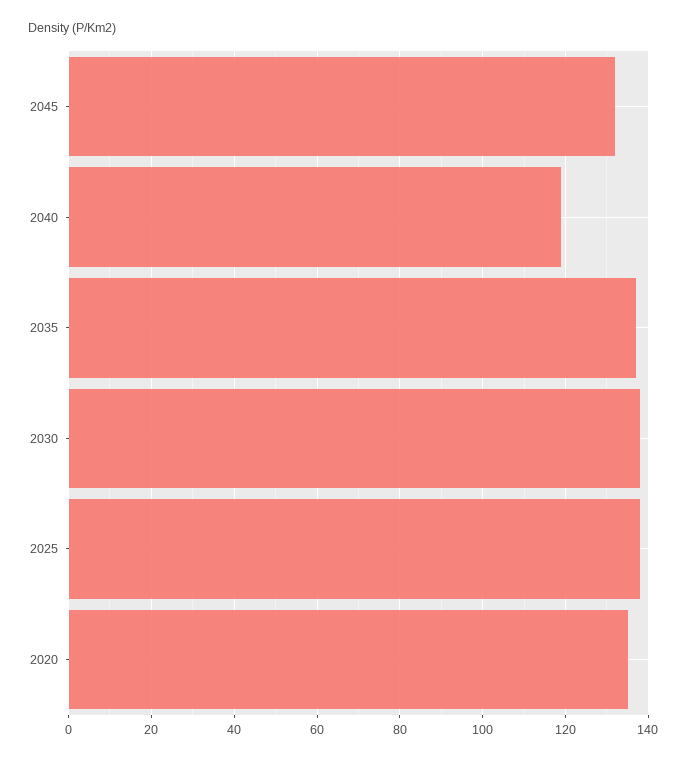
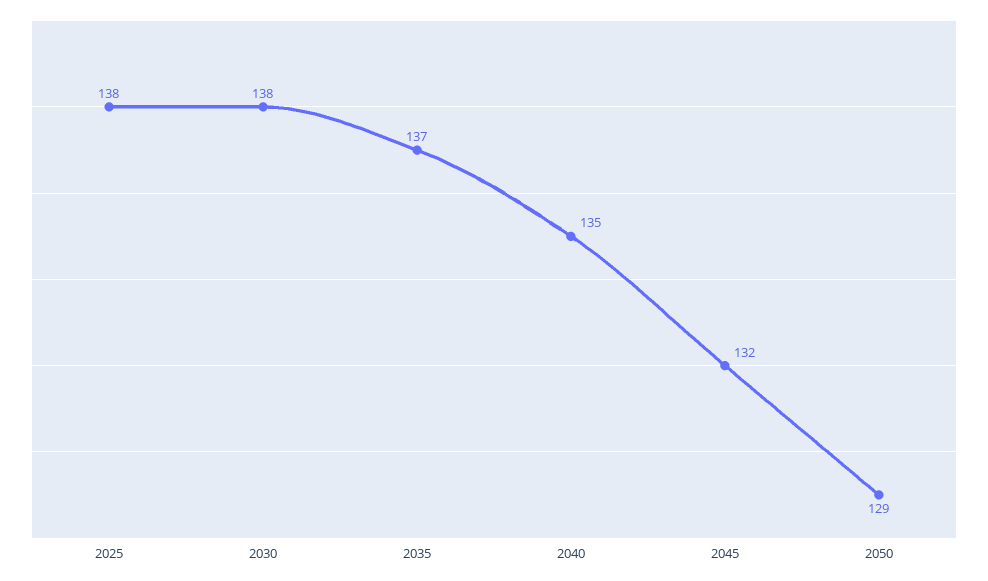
2040: 120 -> 135
2020: 135 -> none
2050: none -> 129

